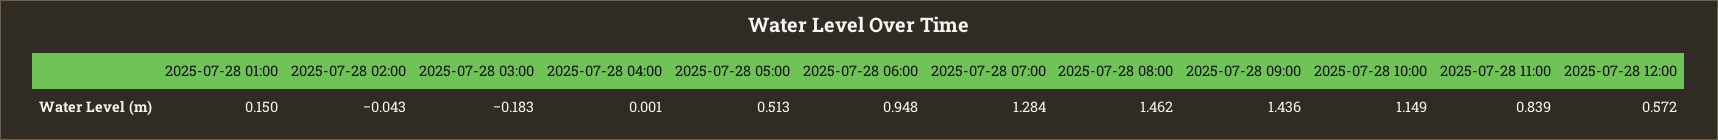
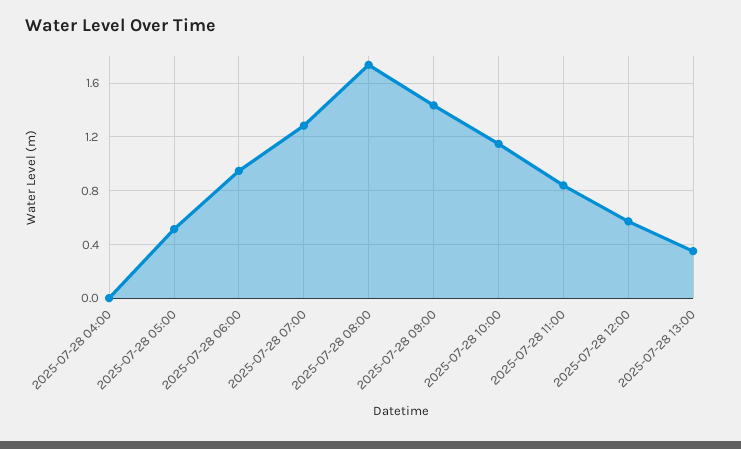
2025-07-28 01:00: 0.15 -> none
2025-07-28 02:00: -0.043 -> none
2025-07-28 03:00: -0.183 -> none
2025-07-28 08:00: 1.462 -> 1.75
2025-07-28 13:00: none -> 0.35

